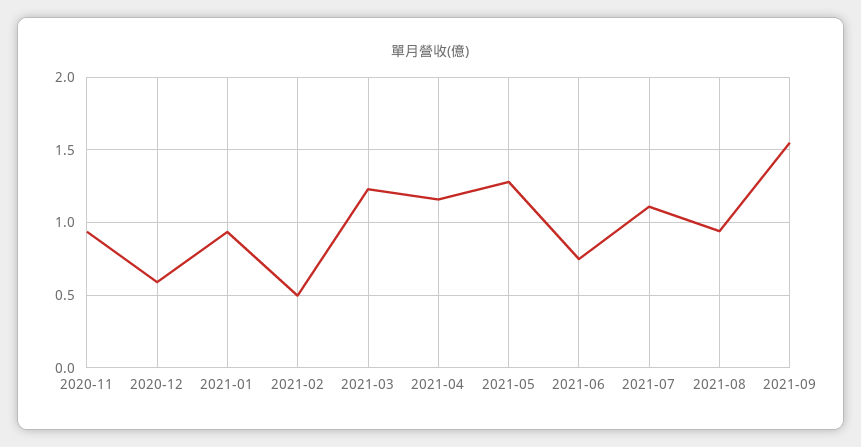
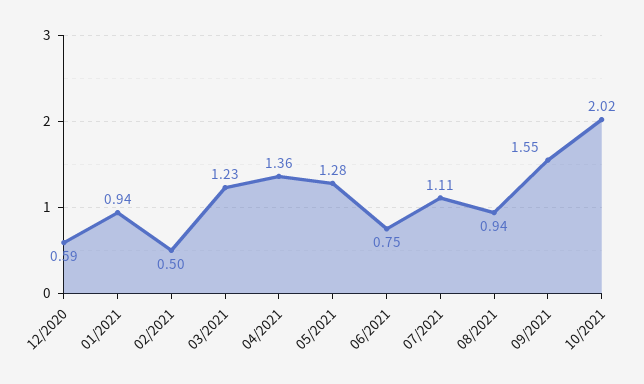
2020-11: 0.95 -> none
2021-04: 1.15 -> 1.36
10/2021: none -> 2.02

